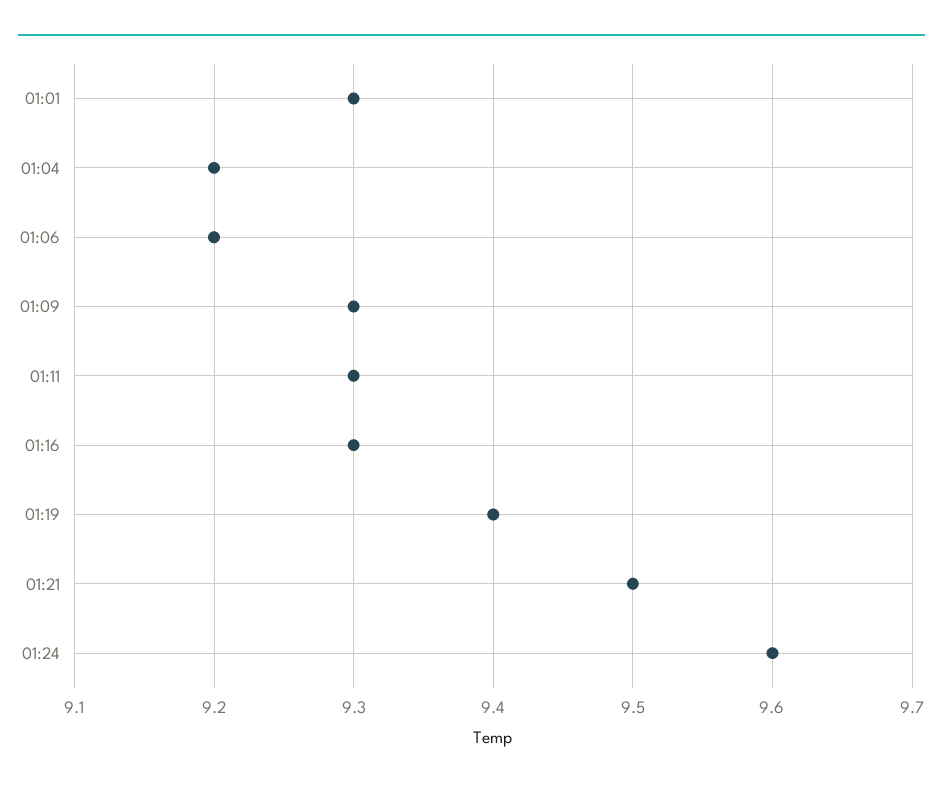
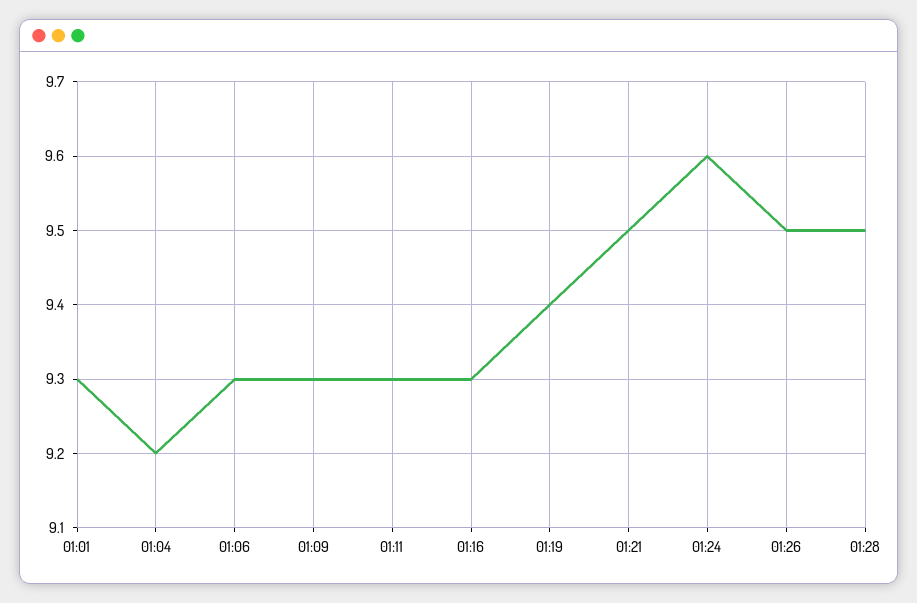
01:06: 9.2 -> 9.3
01:26: none -> 9.5
01:28: none -> 9.5

